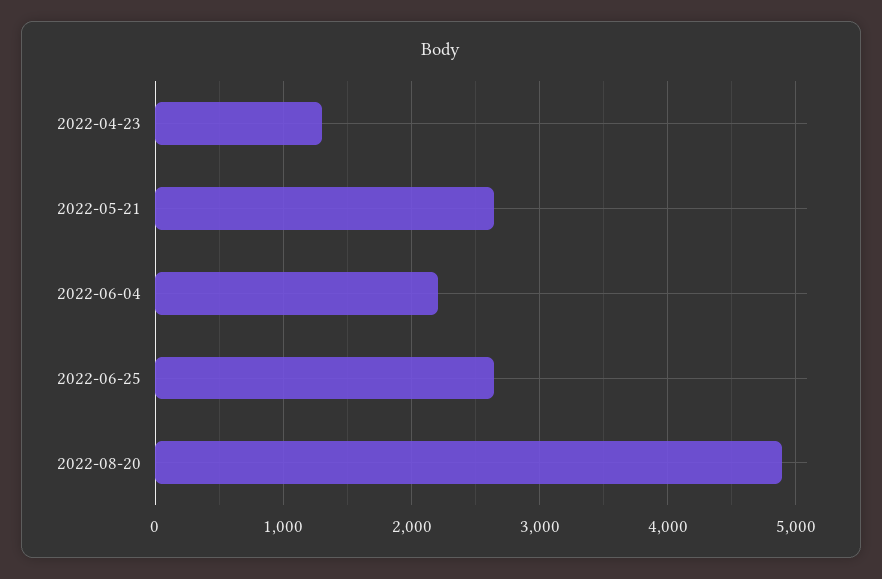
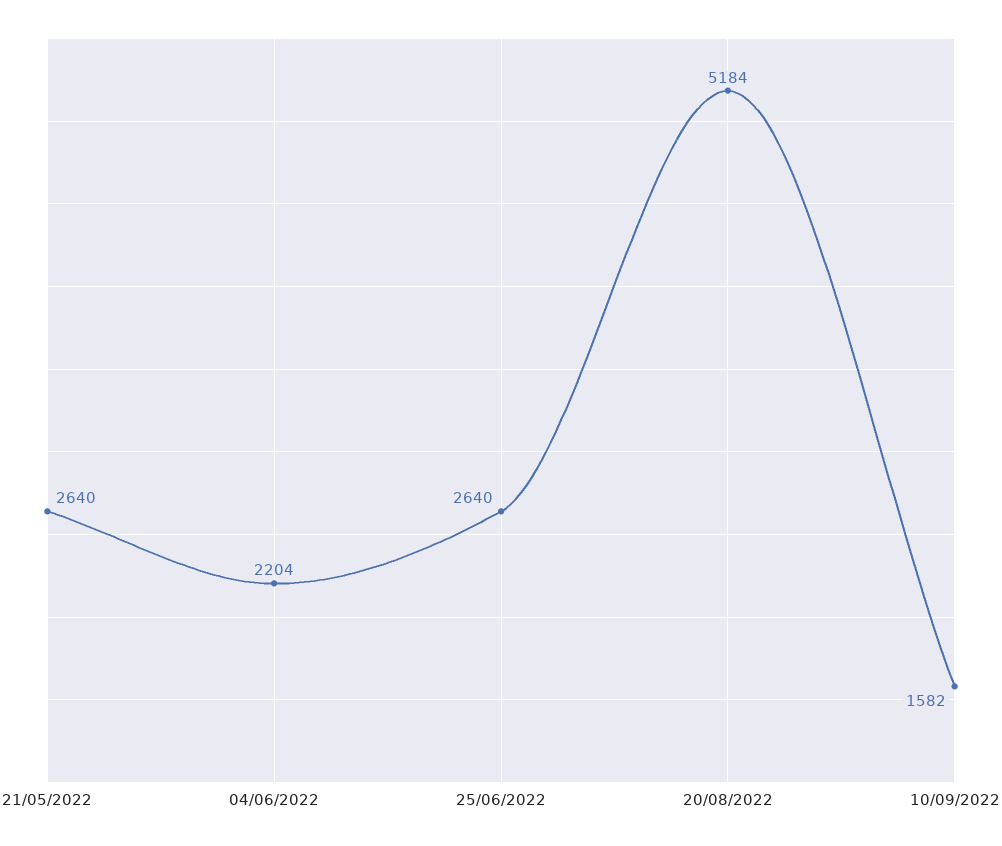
2022-04-23: 1300 -> none
2022-08-20: 4900 -> 5184
10/09/2022: none -> 1582

